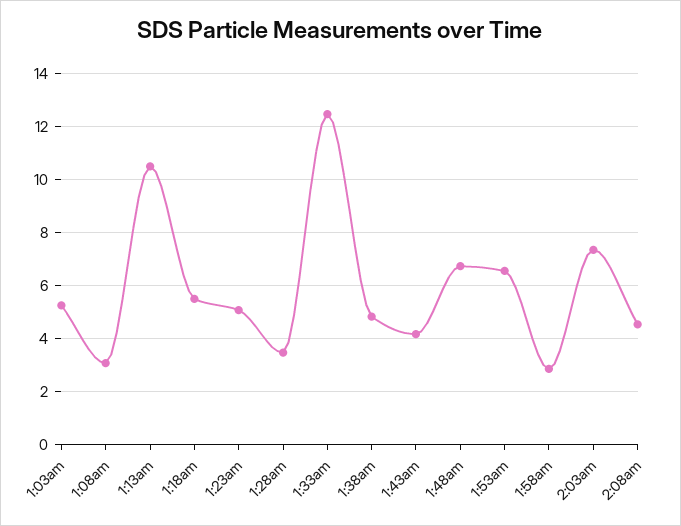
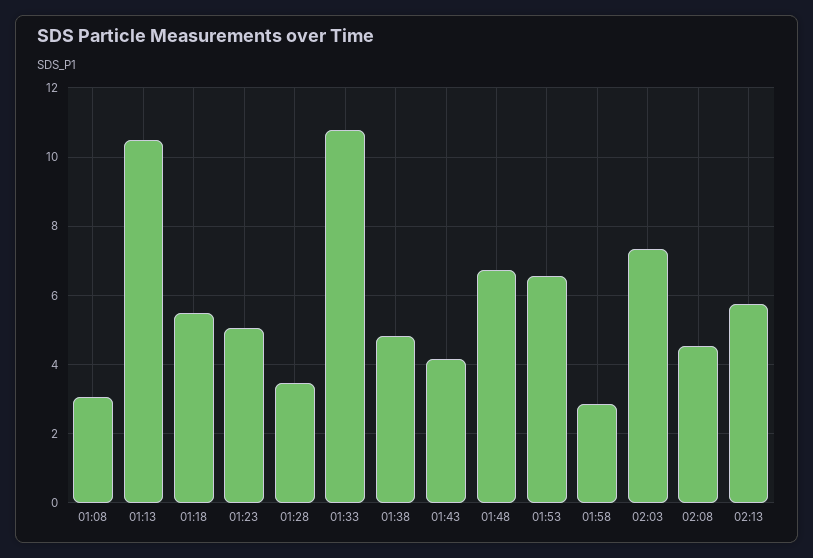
1:03am: 5.25 -> none
1:33am: 12.5 -> 10.8
02:13: none -> 5.8

